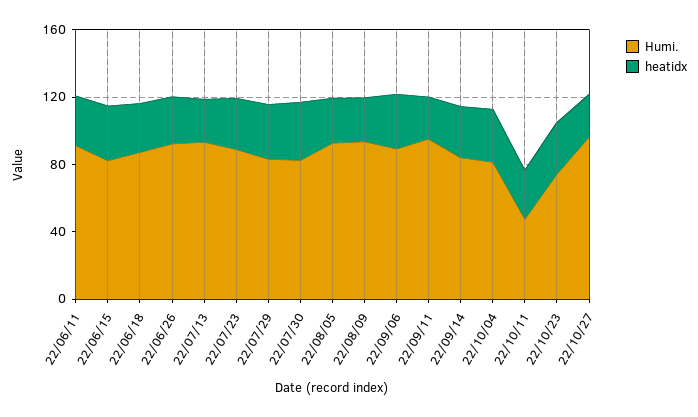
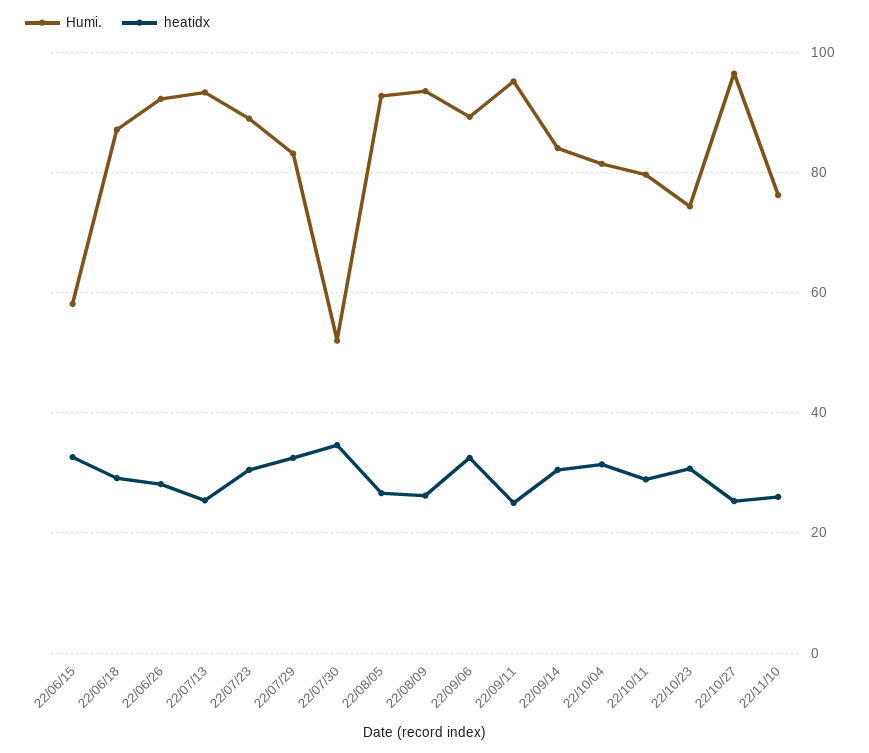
Humi., 22/06/11: 90 -> none
heatidx, 22/06/11: 30 -> none
Humi., 22/06/15: 80 -> 58
Humi., 22/07/30: 80 -> 52
Humi., 22/10/11: 50 -> 80
Humi., 22/11/10: none -> 76
heatidx, 22/11/10: none -> 26

